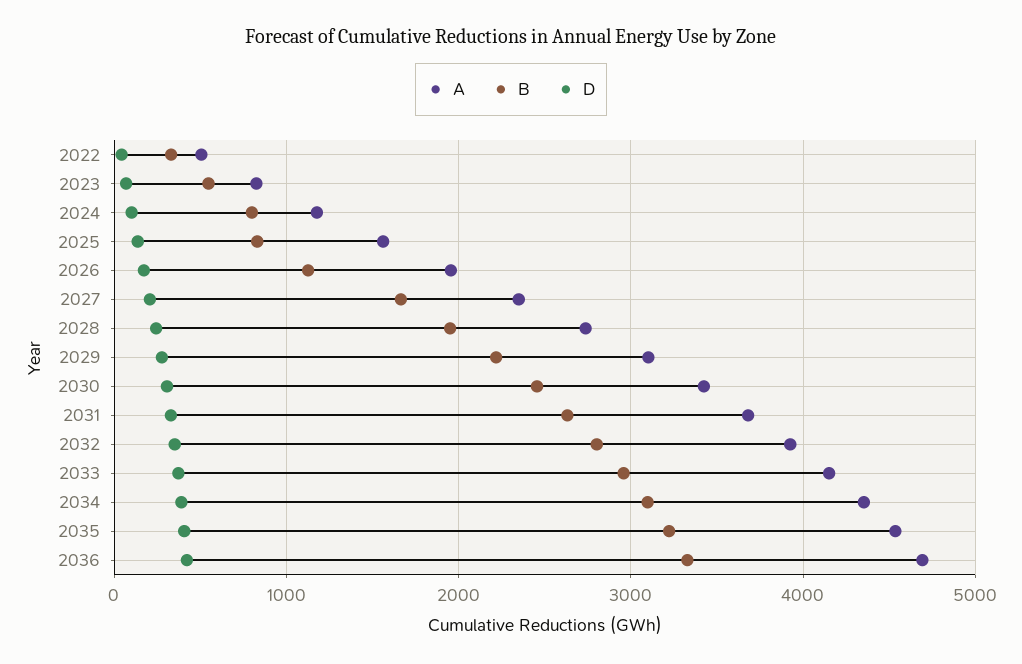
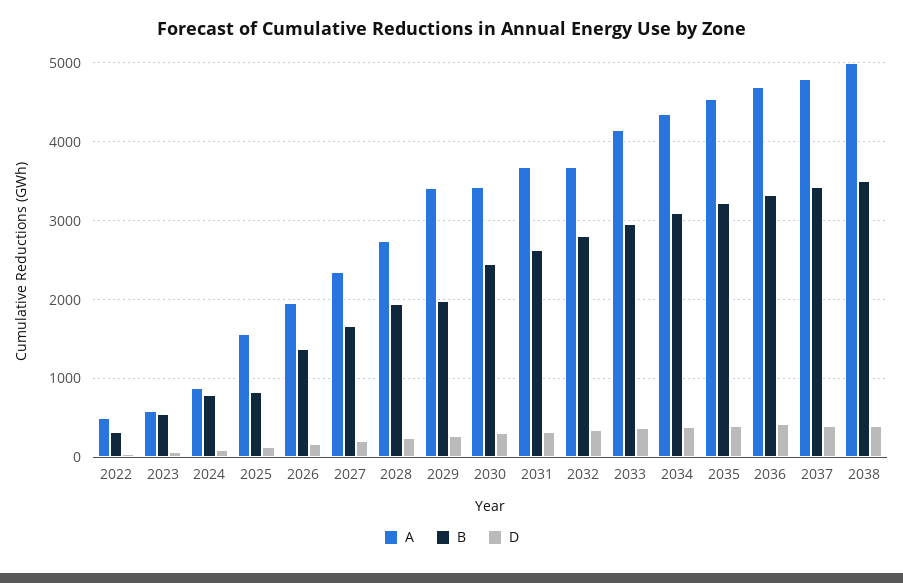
A, 2023: 800 -> 600
A, 2024: 1200 -> 900
B, 2026: 1100 -> 1400
A, 2029: 3100 -> 3400
B, 2029: 2200 -> 2000
A, 2032: 3900 -> 3700
A, 2037: none -> 4800
B, 2037: none -> 3400
D, 2037: none -> 400
A, 2038: none -> 5000
B, 2038: none -> 3500
D, 2038: none -> 400

